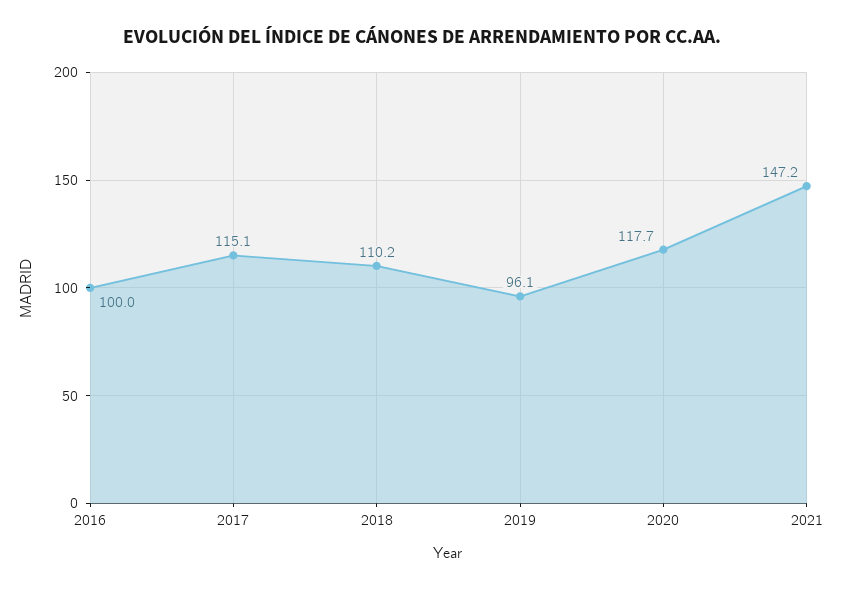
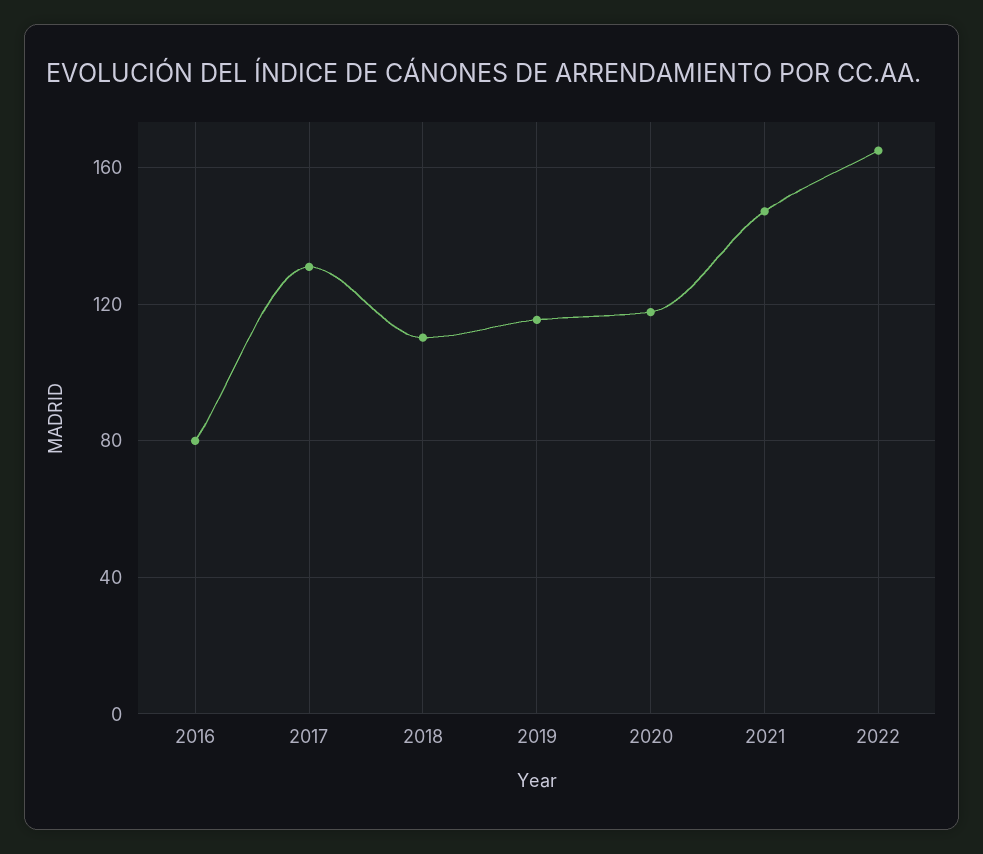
2016: 100 -> 80
2017: 115.1 -> 130
2019: 96.1 -> 115
2022: none -> 165

